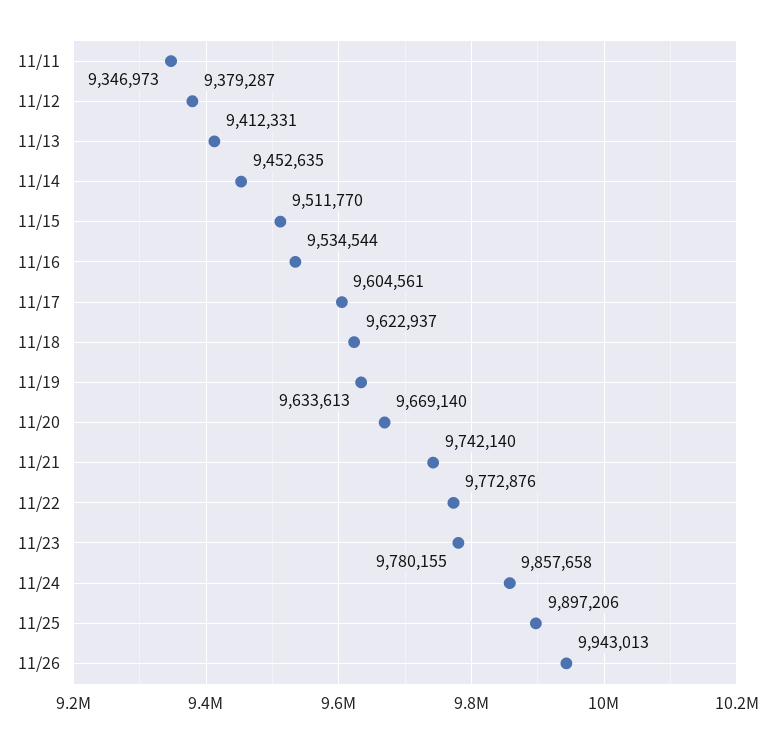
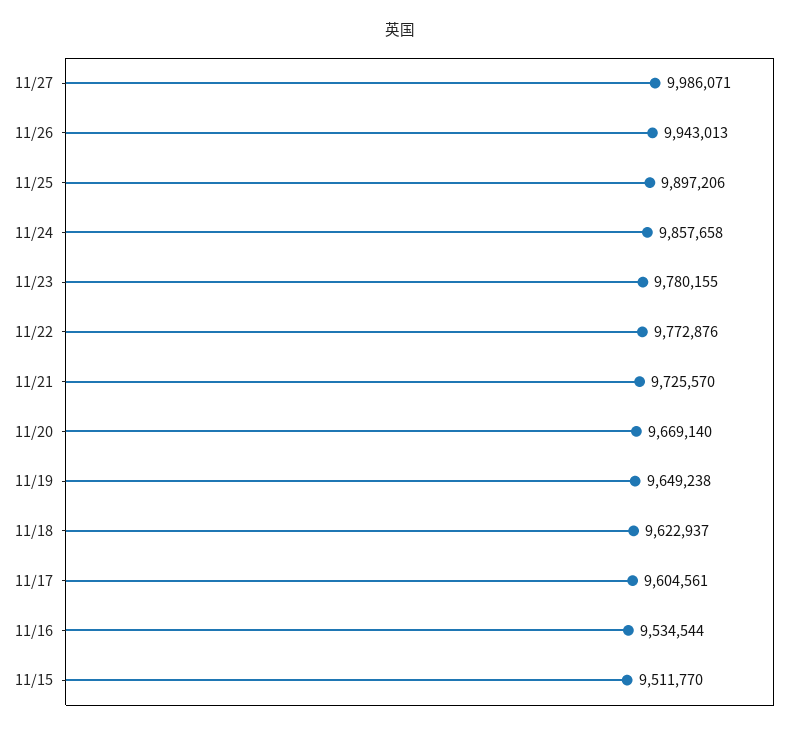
11/11: 9346973 -> none
11/12: 9379287 -> none
11/13: 9412331 -> none
11/14: 9452635 -> none
11/19: 9633613 -> 9649238
11/21: 9742140 -> 9725570
11/27: none -> 9986071

